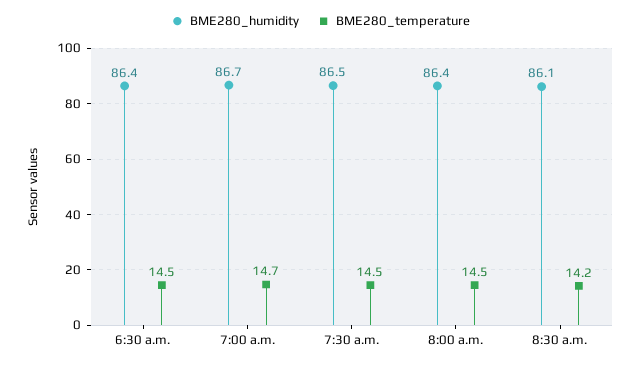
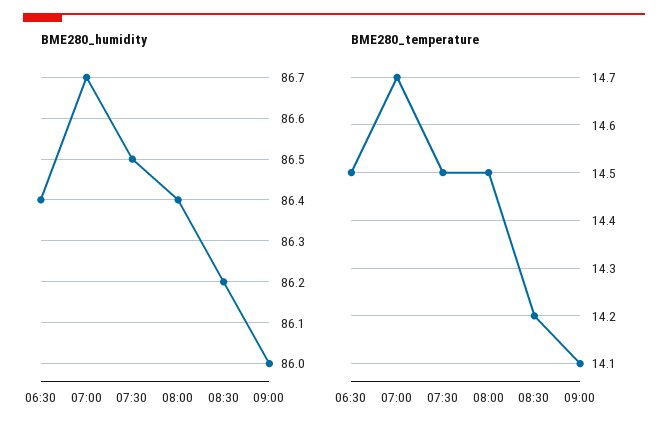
BME280_humidity, 8:30 a.m.: 86.1 -> 86.2
BME280_humidity, 09:00: none -> 86
BME280_temperature, 09:00: none -> 14.1

